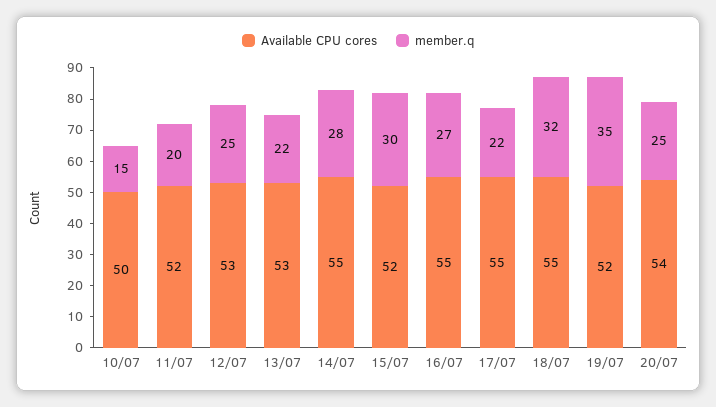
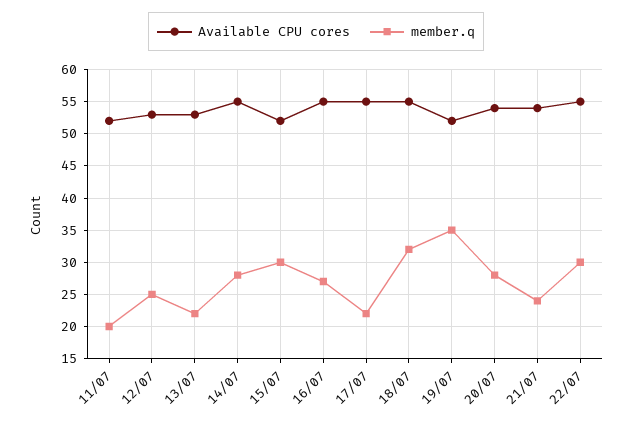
Available CPU cores, 10/07: 50 -> none
member.q, 10/07: 15 -> none
member.q, 20/07: 25 -> 28
Available CPU cores, 21/07: none -> 54
member.q, 21/07: none -> 24
Available CPU cores, 22/07: none -> 55
member.q, 22/07: none -> 30

